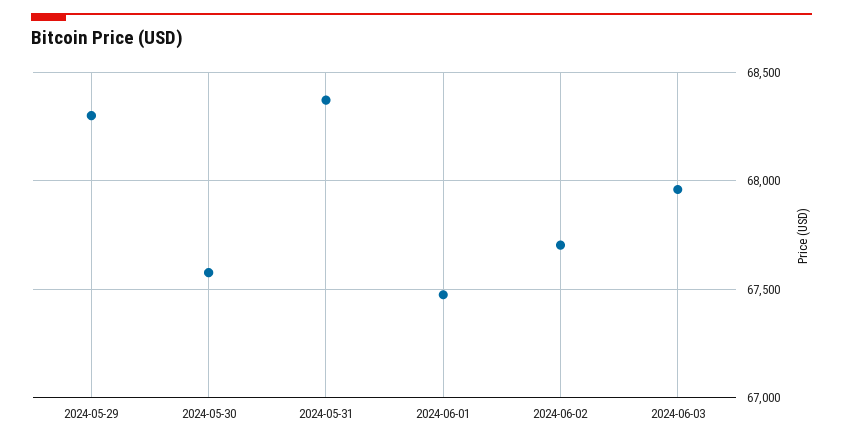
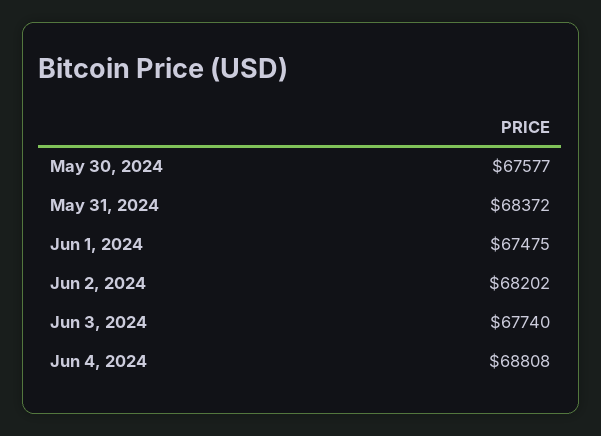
2024-05-29: 68300 -> none
2024-06-02: 67700 -> 68202
2024-06-03: 67950 -> 67740
Jun 4, 2024: none -> 68808

